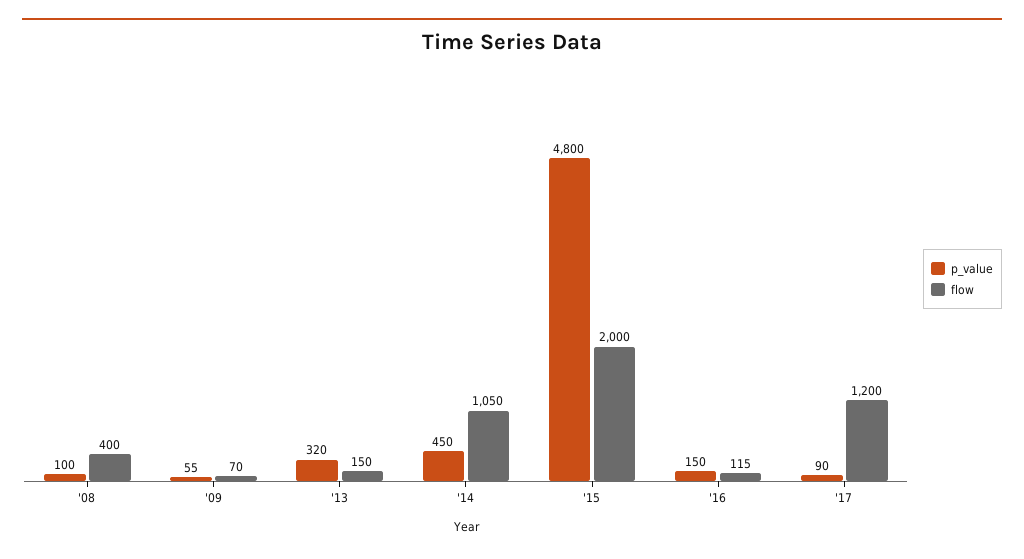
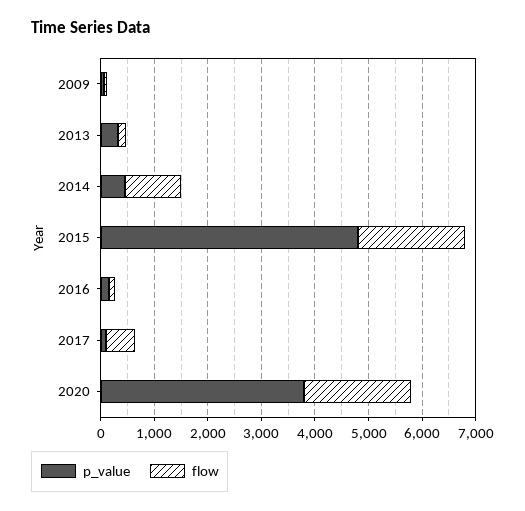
p_value, '08: 100 -> none
flow, '08: 400 -> none
flow, '17: 1200 -> 600
p_value, 2020: none -> 3800
flow, 2020: none -> 2000

